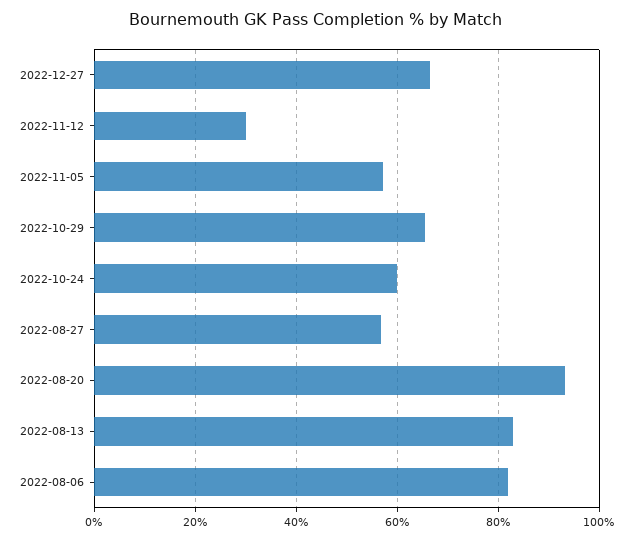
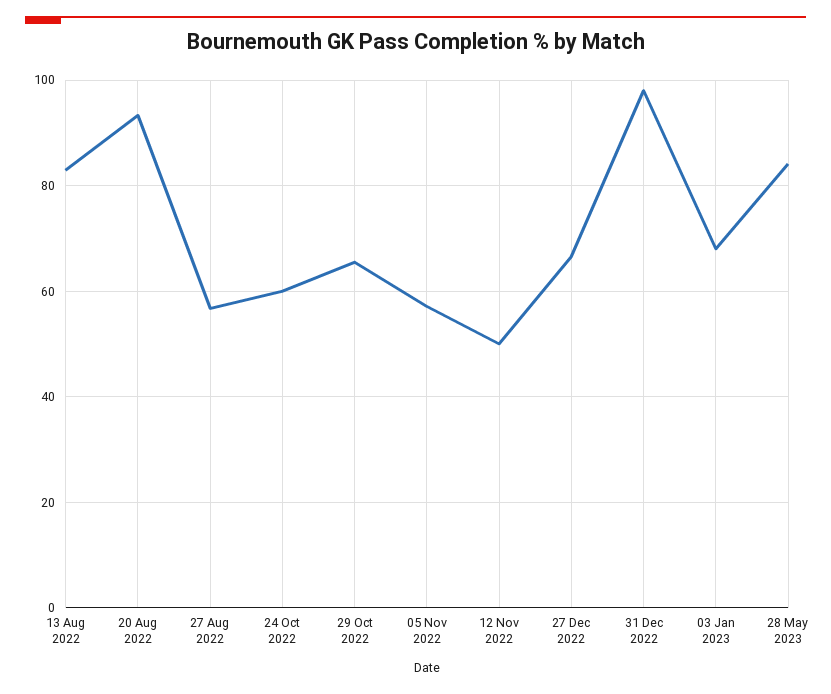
2022-11-12: 30 -> 50
2022-08-06: 82 -> none
31 Dec 2022: none -> 98
03 Jan 2023: none -> 68
28 May 2023: none -> 84

